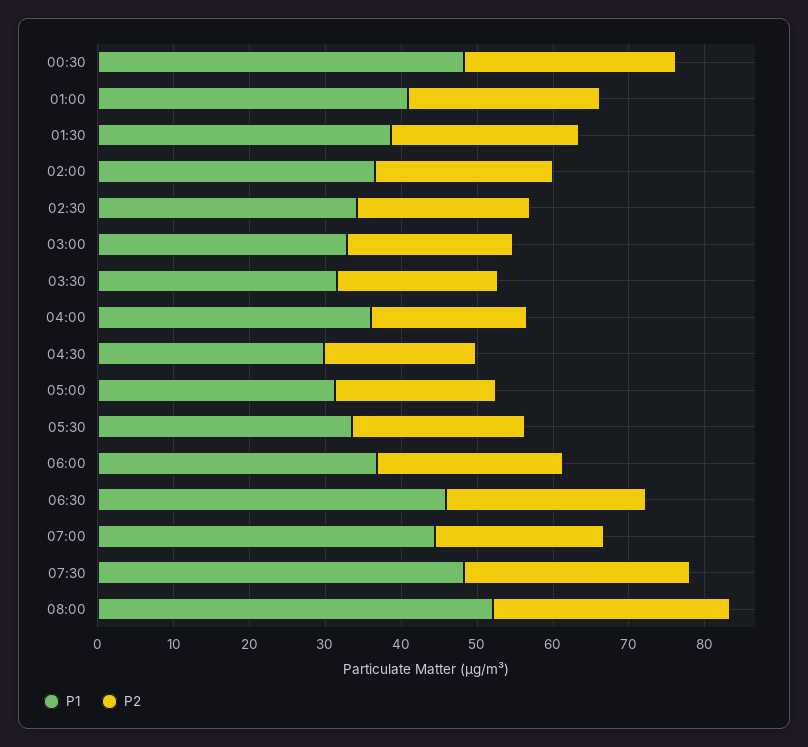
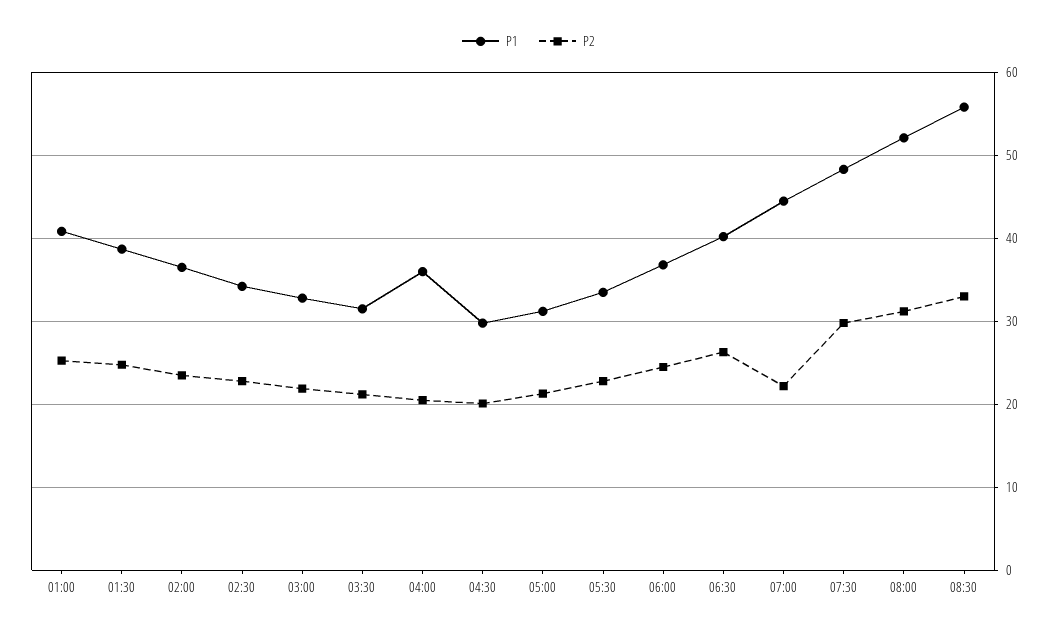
P1, 00:30: 48 -> none
P2, 00:30: 28 -> none
P1, 06:30: 46 -> 40
P1, 08:30: none -> 56
P2, 08:30: none -> 33

